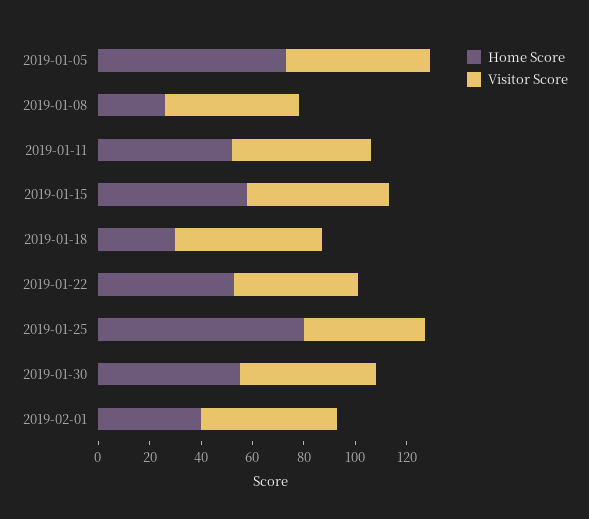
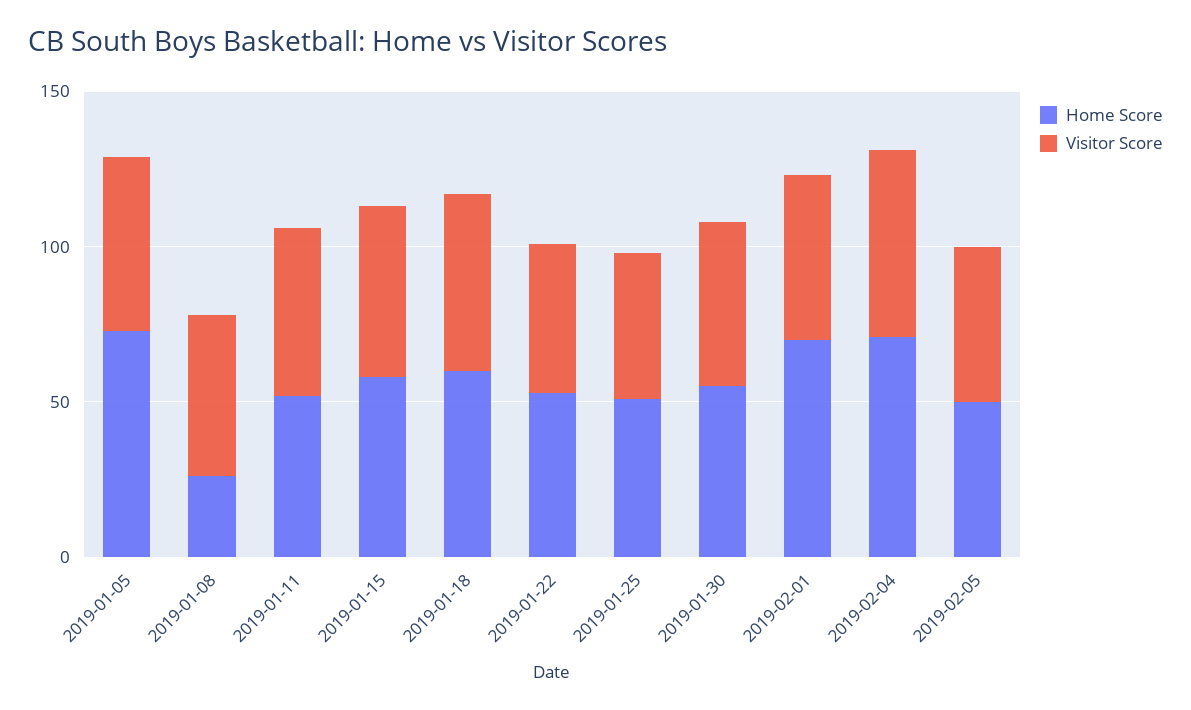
Home Score, 2019-01-18: 30 -> 60
Home Score, 2019-01-25: 80 -> 50
Home Score, 2019-02-01: 40 -> 70
Home Score, 2019-02-04: none -> 70
Visitor Score, 2019-02-04: none -> 60
Home Score, 2019-02-05: none -> 50
Visitor Score, 2019-02-05: none -> 50

